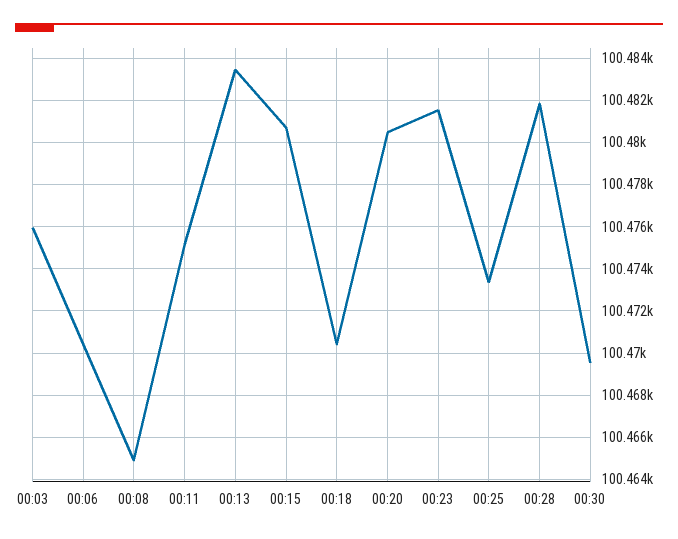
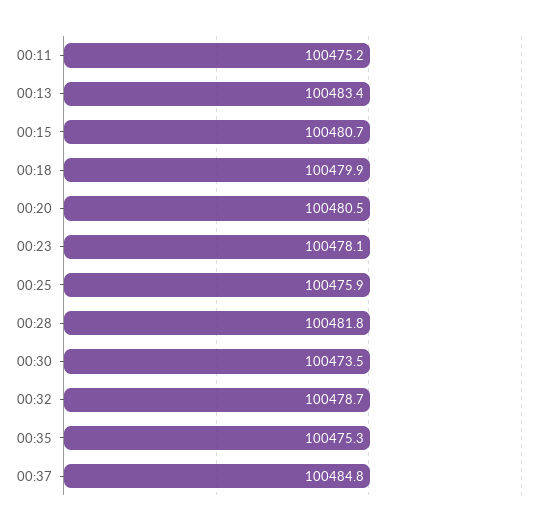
00:03: 100476 -> none
00:06: 100470.5 -> none
00:08: 100465 -> none
00:18: 100470.5 -> 100479.9
00:23: 100481.5 -> 100478.1
00:25: 100473.5 -> 100475.9
00:30: 100469.5 -> 100473.5
00:32: none -> 100478.7
00:35: none -> 100475.3
00:37: none -> 100484.8

